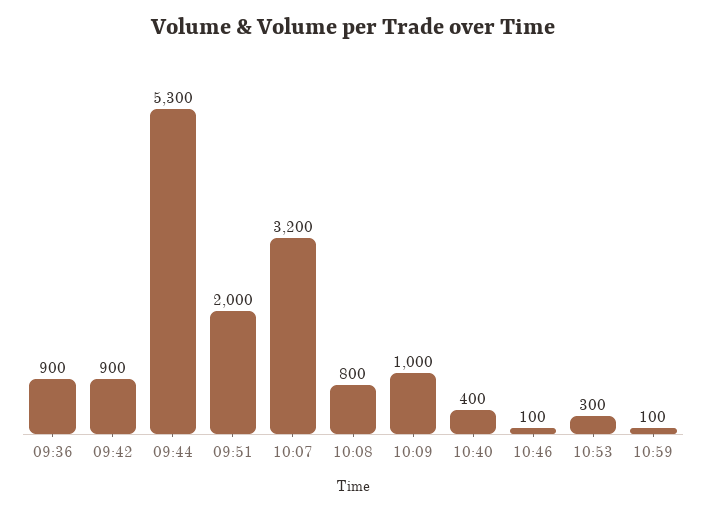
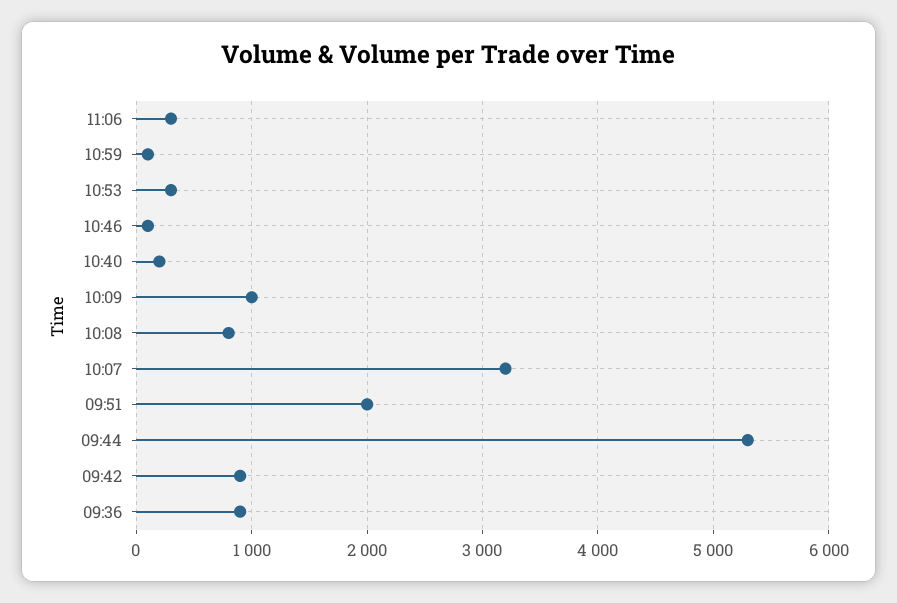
10:40: 400 -> 200
11:06: none -> 300

